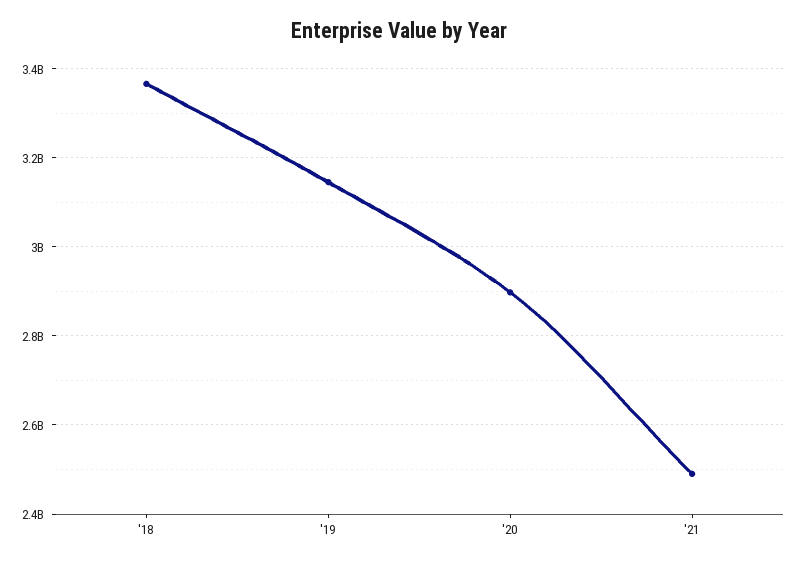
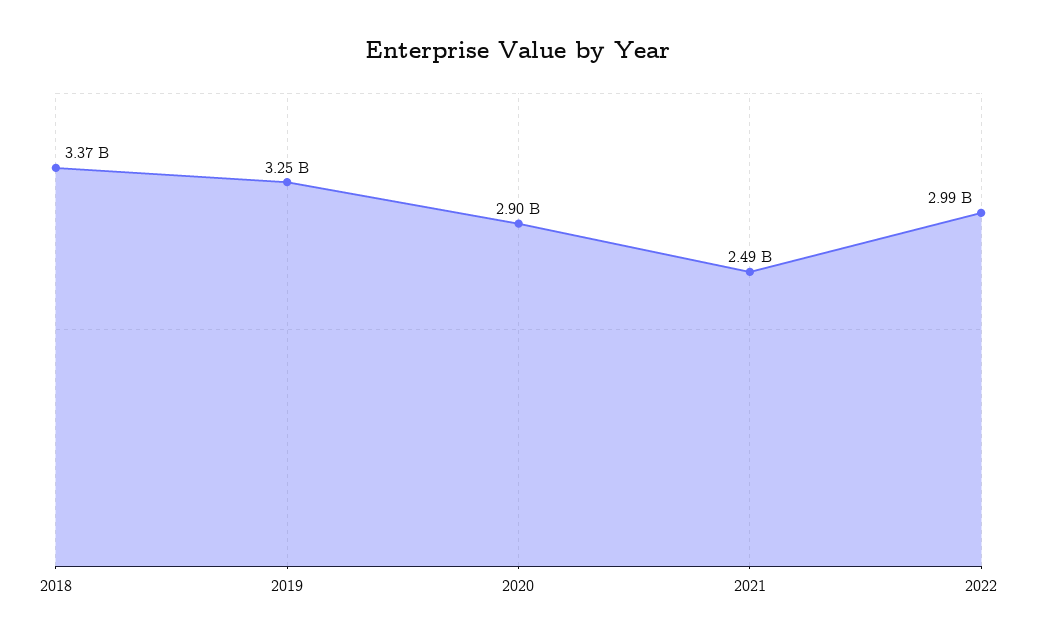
'19: 3140000000 -> 3250000000
2022: none -> 2990000000

